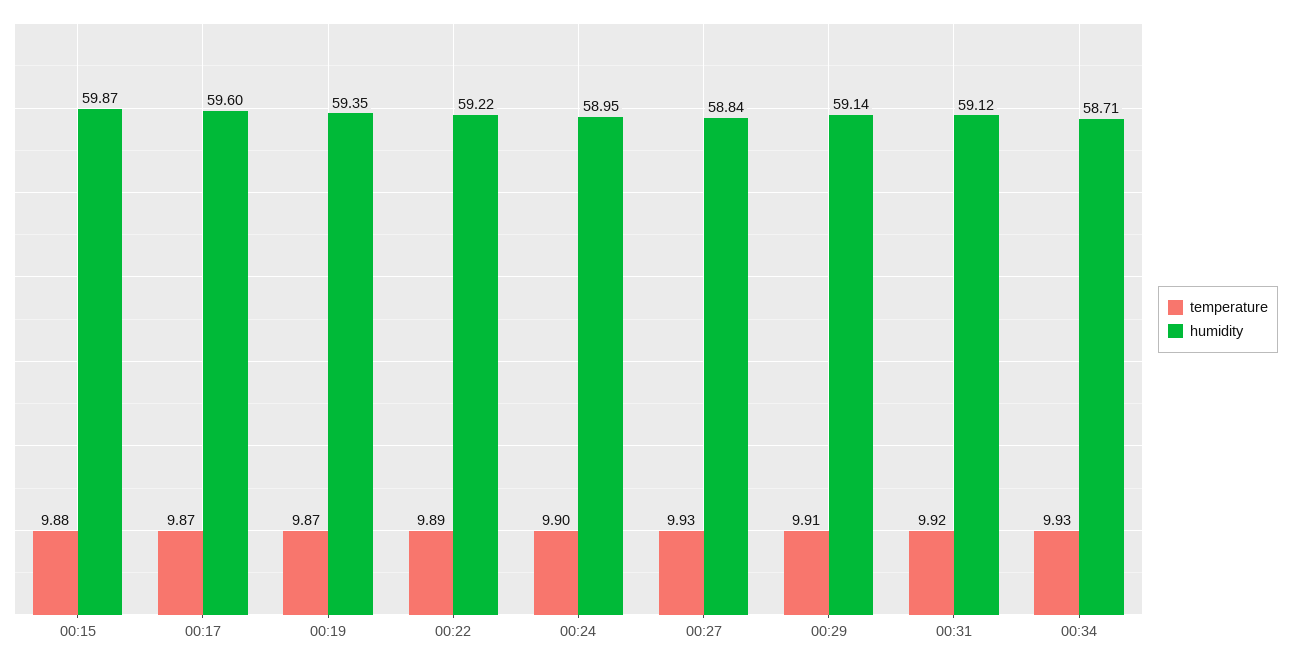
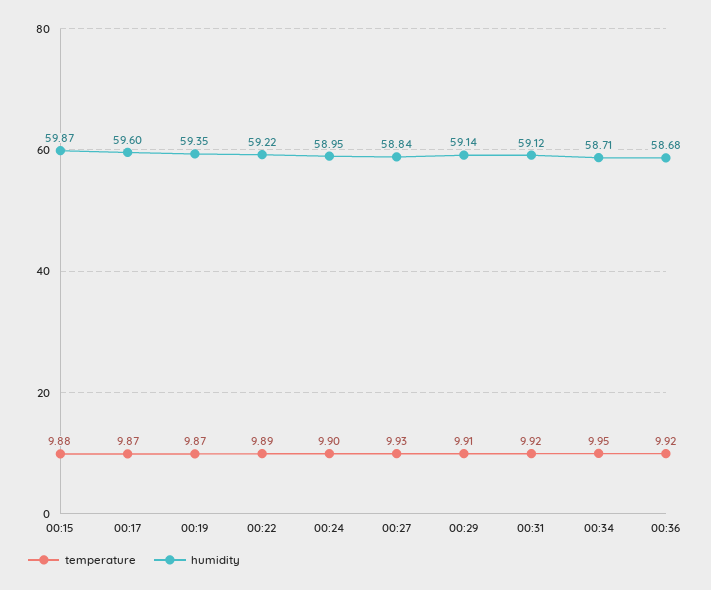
temperature, 00:34: 9.93 -> 9.95
temperature, 00:36: none -> 9.92
humidity, 00:36: none -> 58.68

